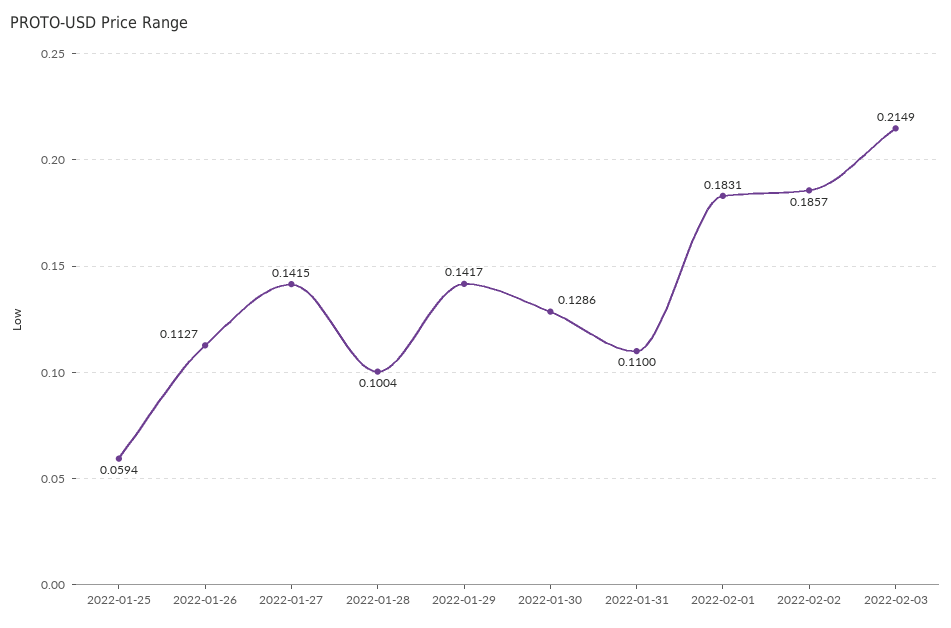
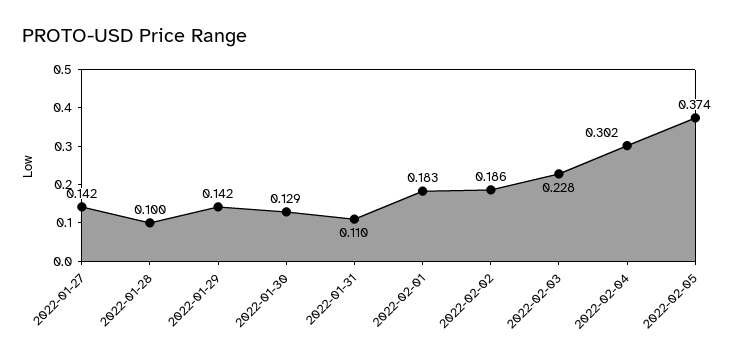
2022-01-25: 0.0594 -> none
2022-01-26: 0.1127 -> none
2022-02-03: 0.2149 -> 0.228
2022-02-04: none -> 0.302
2022-02-05: none -> 0.374

